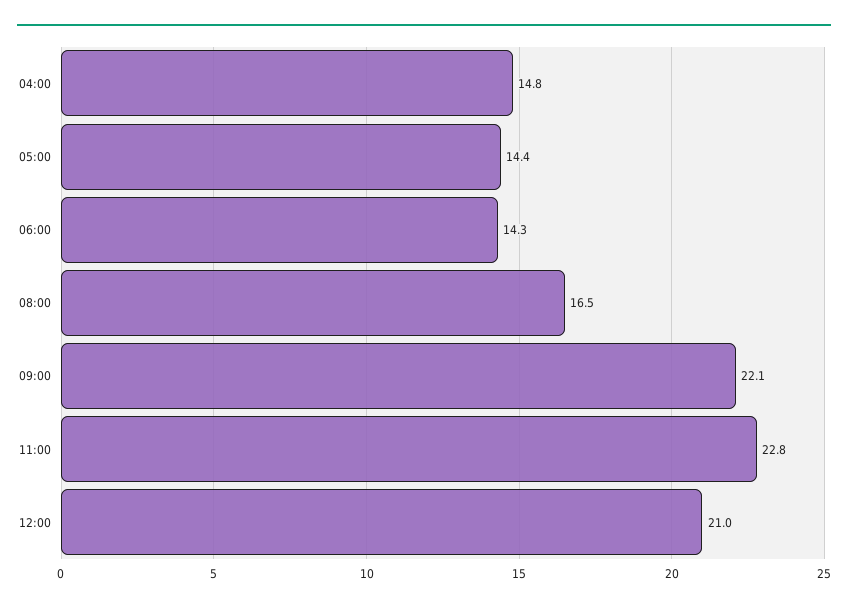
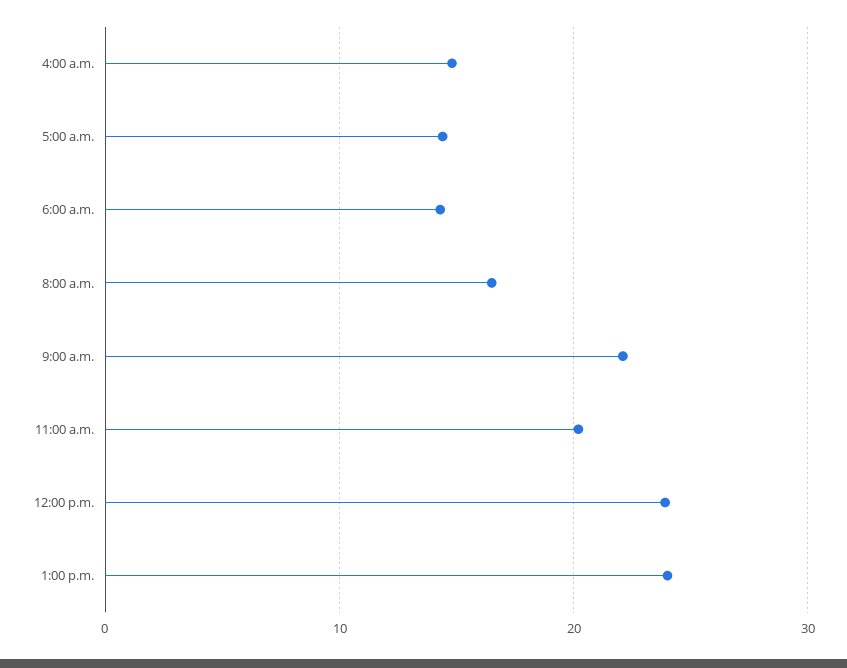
11:00: 22.8 -> 20
12:00: 21 -> 24
1:00 p.m.: none -> 24

